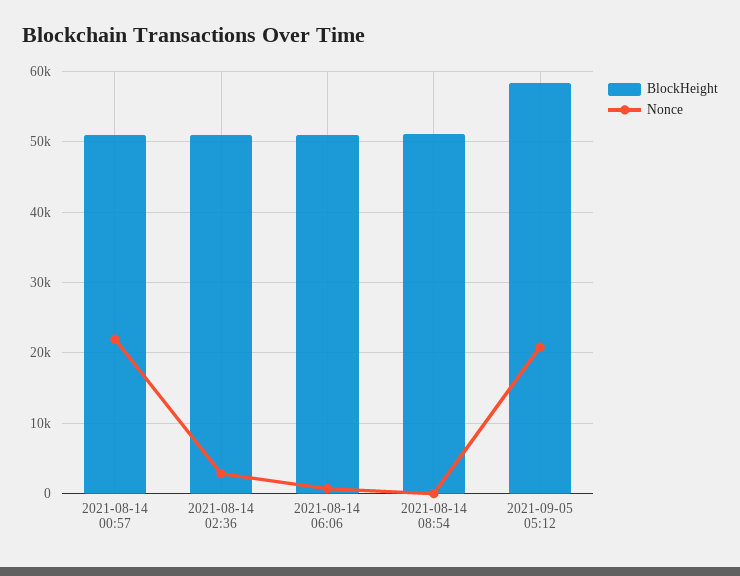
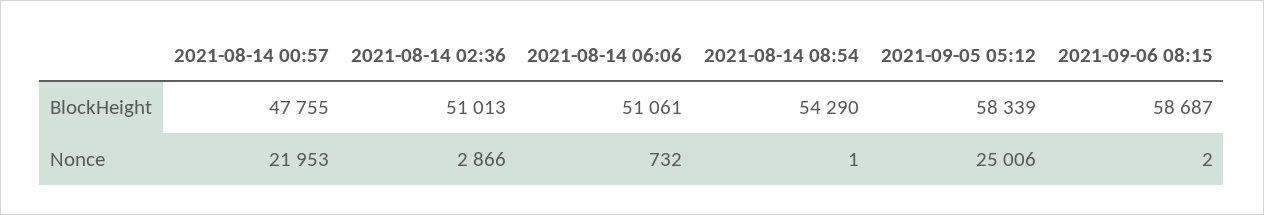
BlockHeight, 2021-08-14 00:57: 51000 -> 47755
BlockHeight, 2021-08-14 08:54: 51000 -> 54290
Nonce, 2021-09-05 05:12: 21000 -> 25006
BlockHeight, 2021-09-06 08:15: none -> 58687
Nonce, 2021-09-06 08:15: none -> 2

